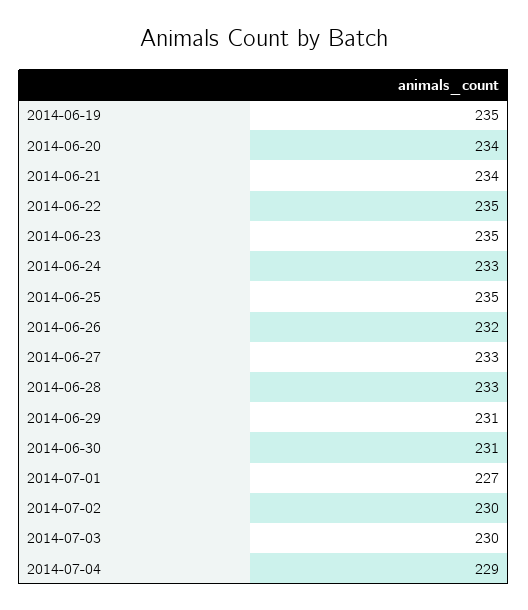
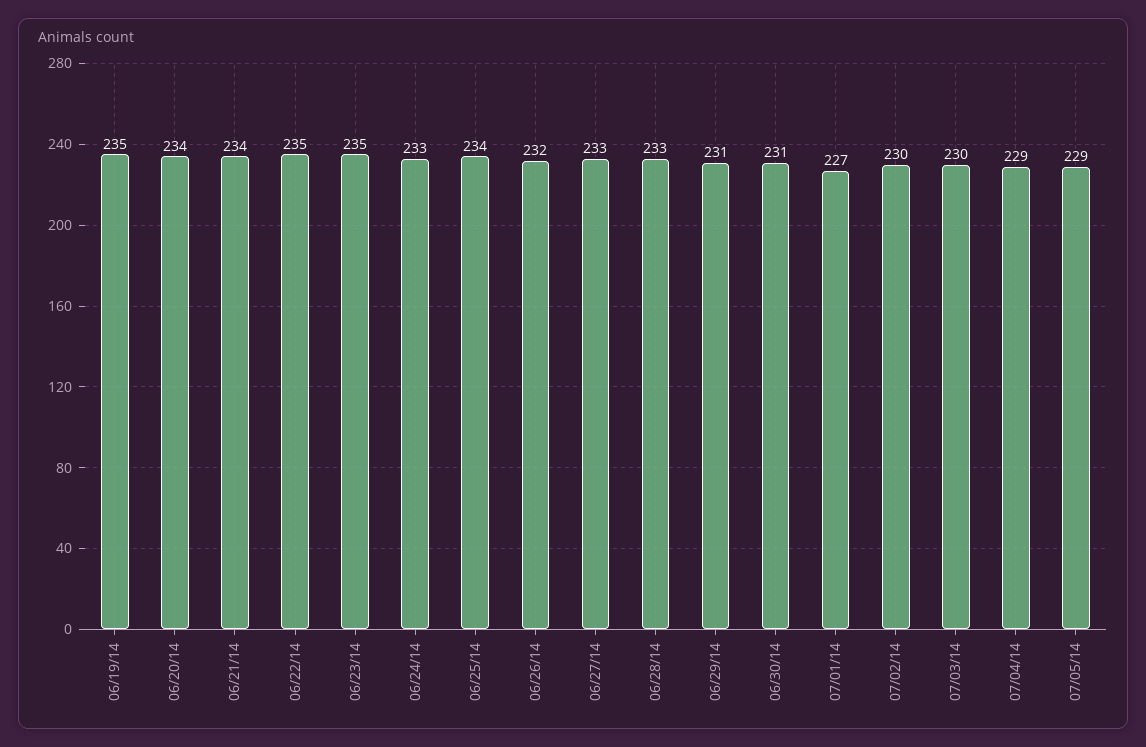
2014-06-25: 235 -> 234
07/05/14: none -> 229

